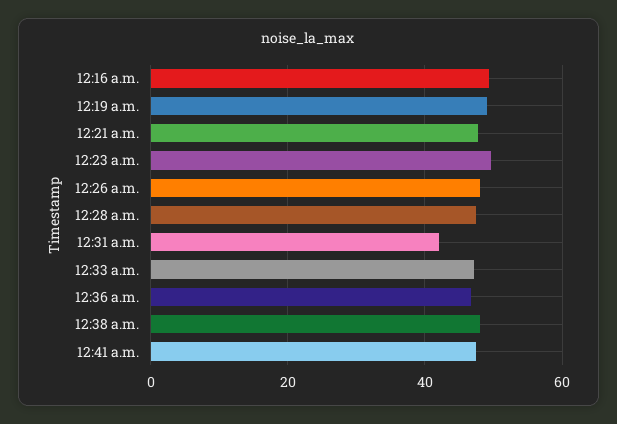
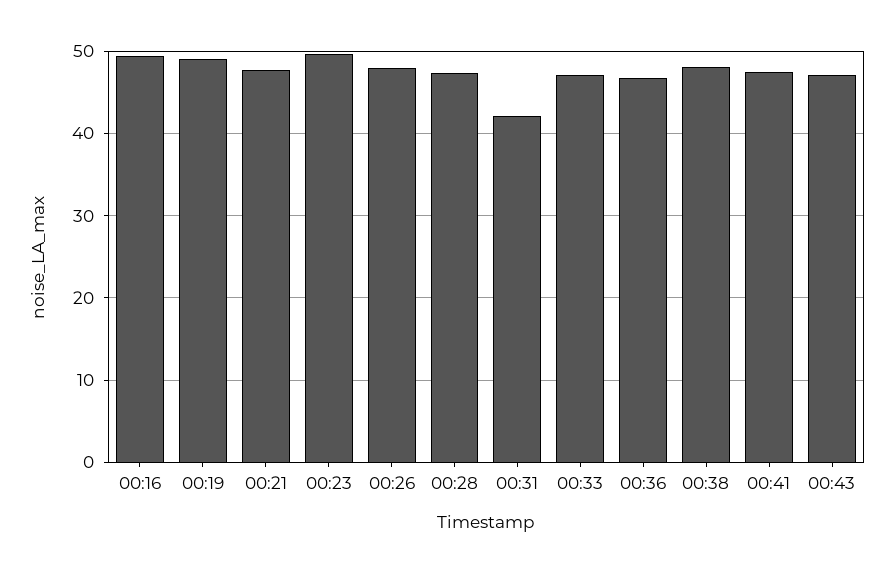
00:43: none -> 47

